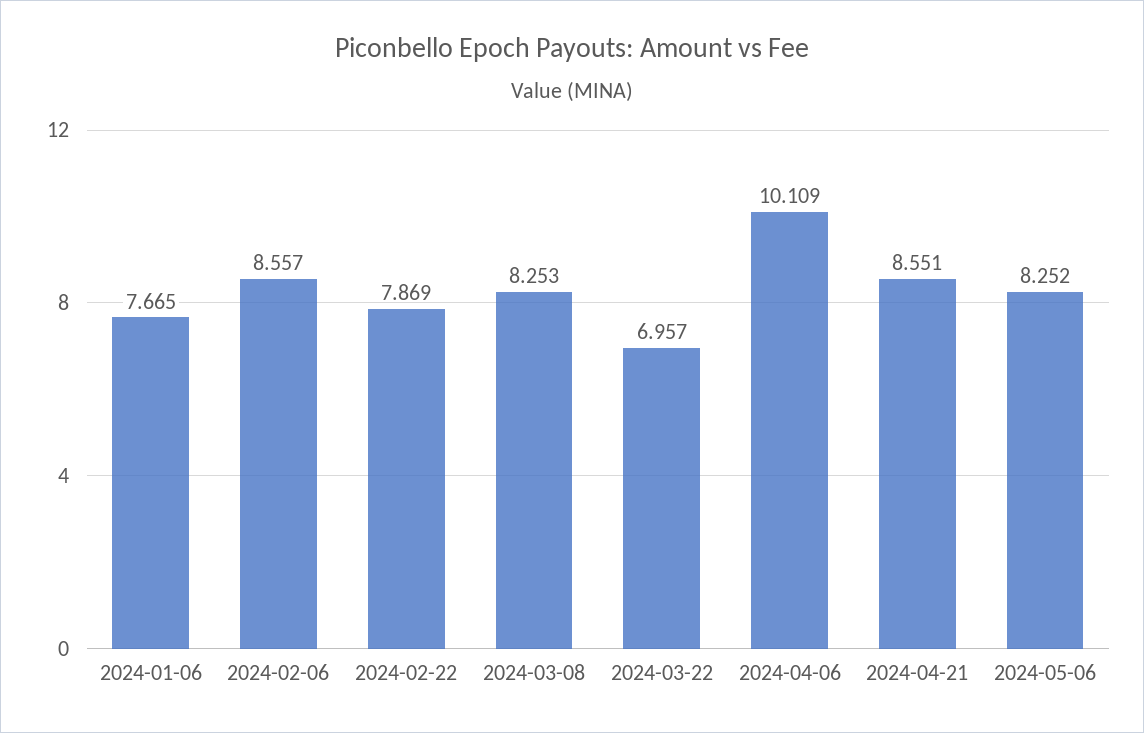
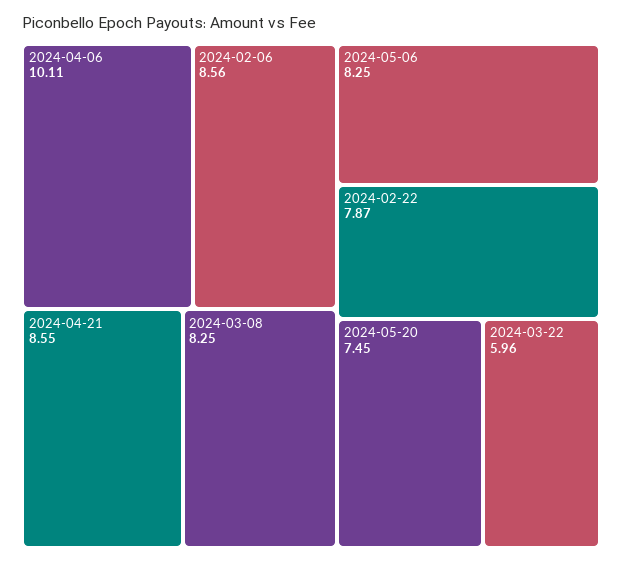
2024-01-06: 7.665 -> none
2024-03-22: 6.957 -> 5.96
2024-05-20: none -> 7.45

